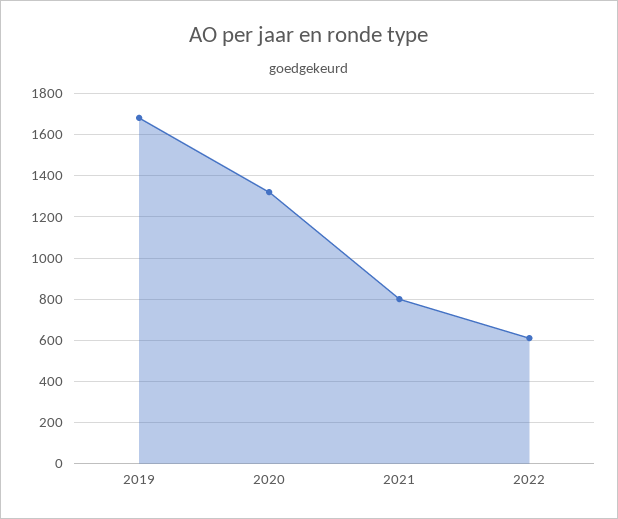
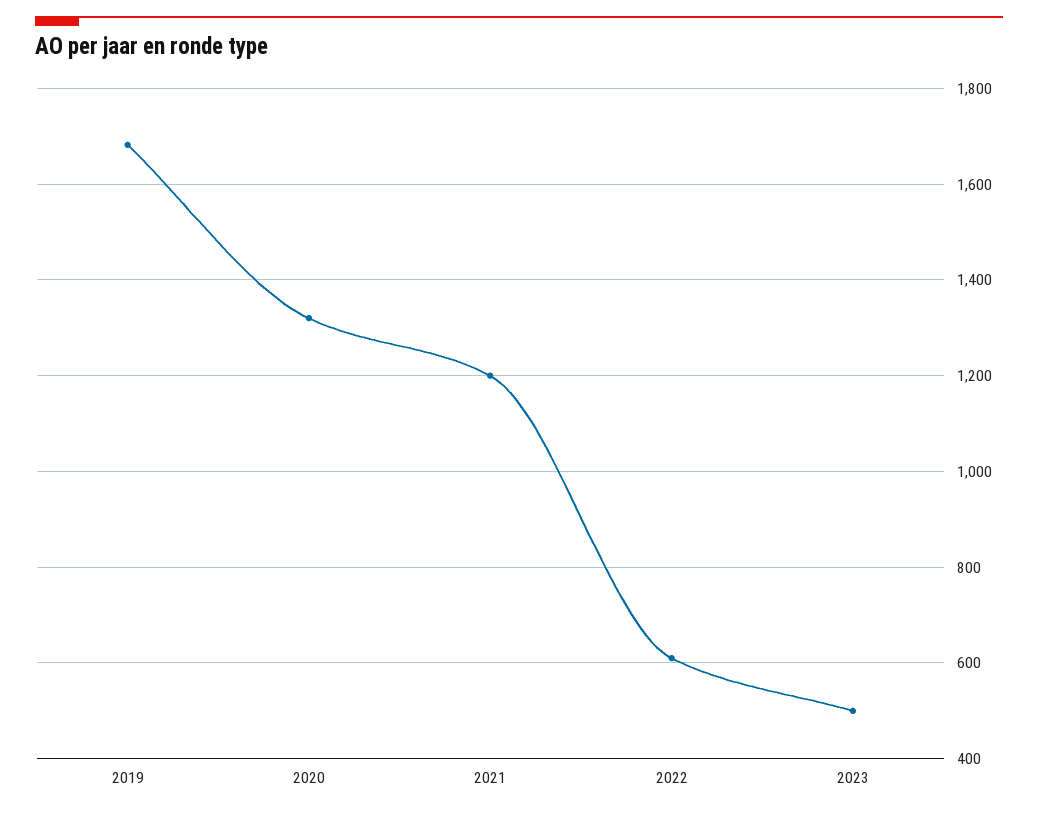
2021: 800 -> 1200
2023: none -> 500

